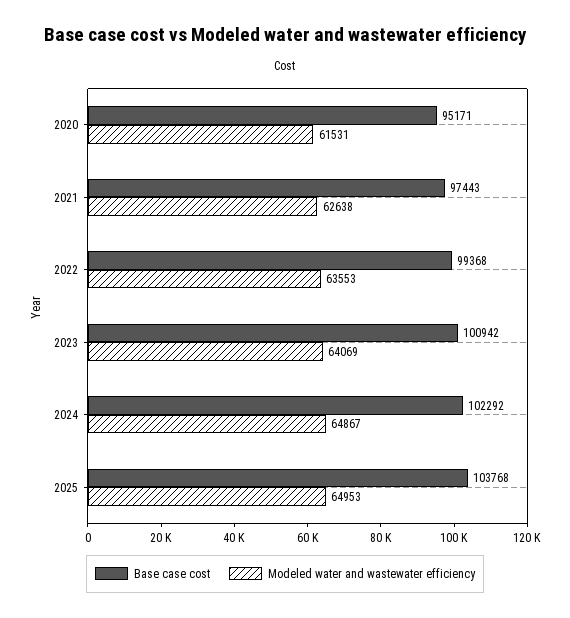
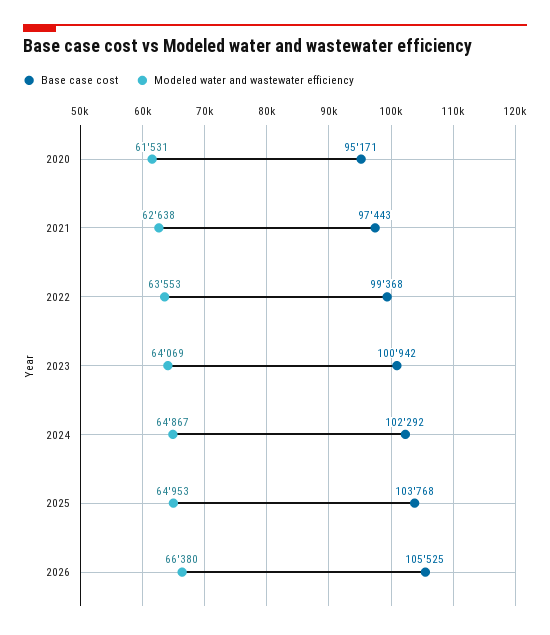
Base case cost, 2026: none -> 105525
Modeled water and wastewater efficiency, 2026: none -> 66380

